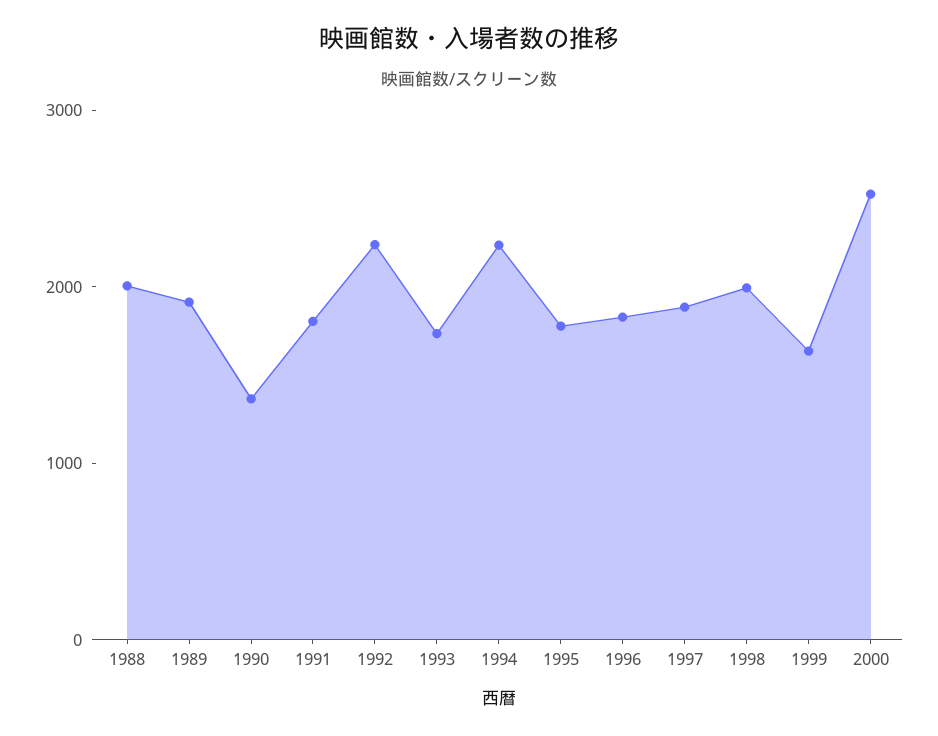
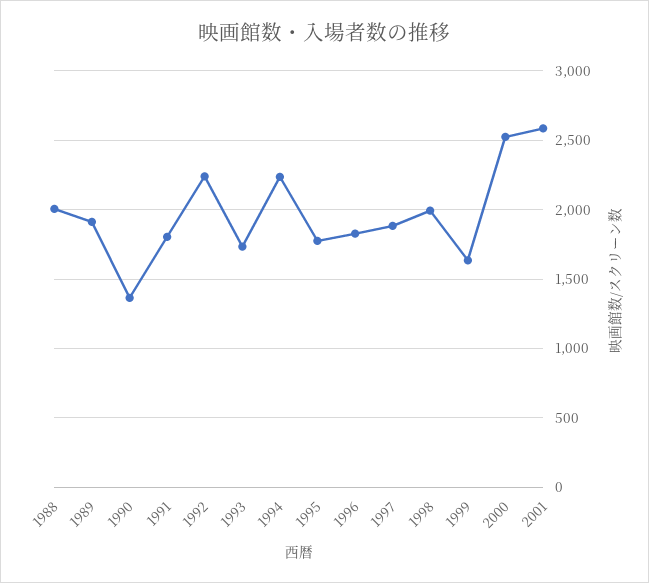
2001: none -> 2600

